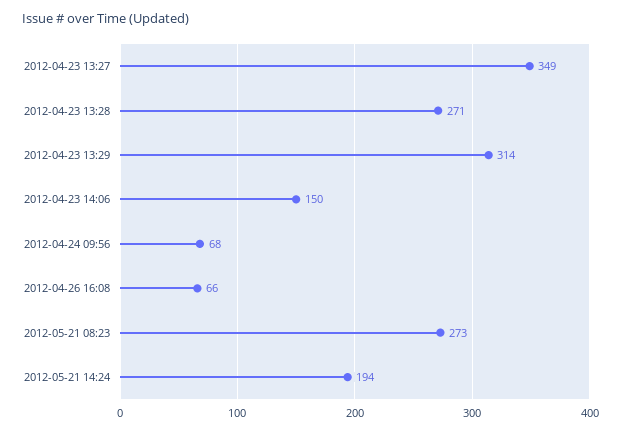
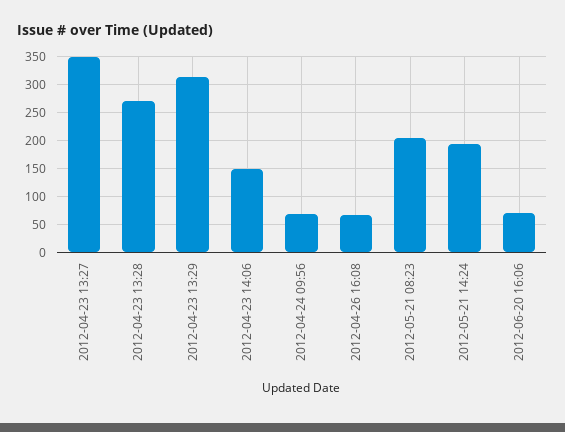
2012-05-21 08:23: 273 -> 200
2012-06-20 16:06: none -> 75

